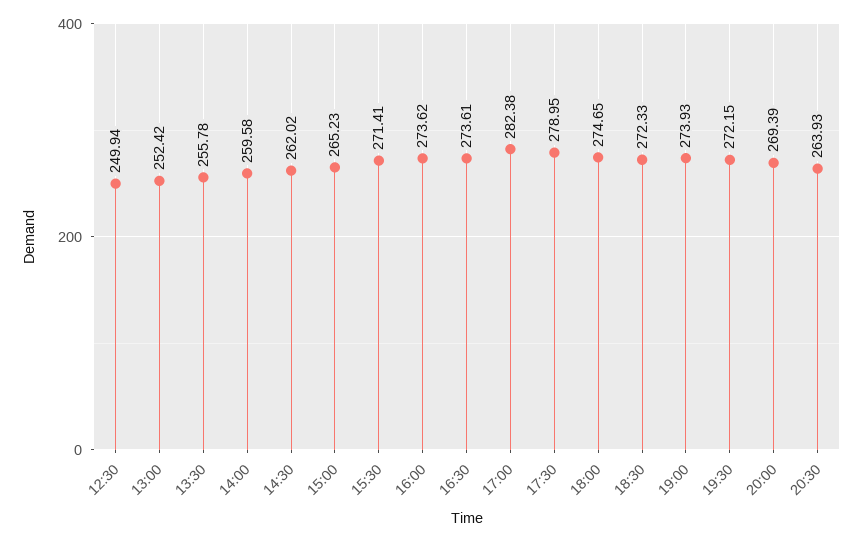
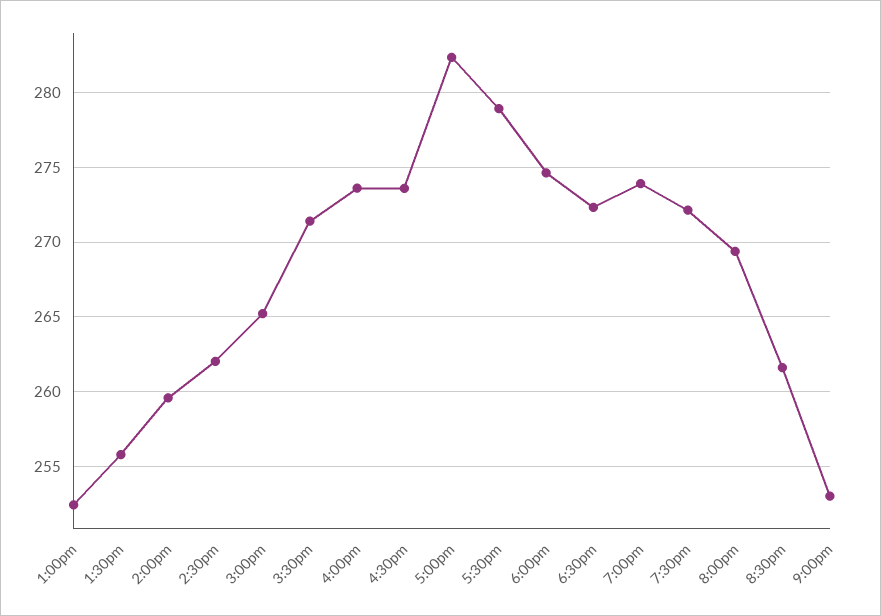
12:30: 249.94 -> none
20:30: 263.93 -> 261.5
9:00pm: none -> 253

